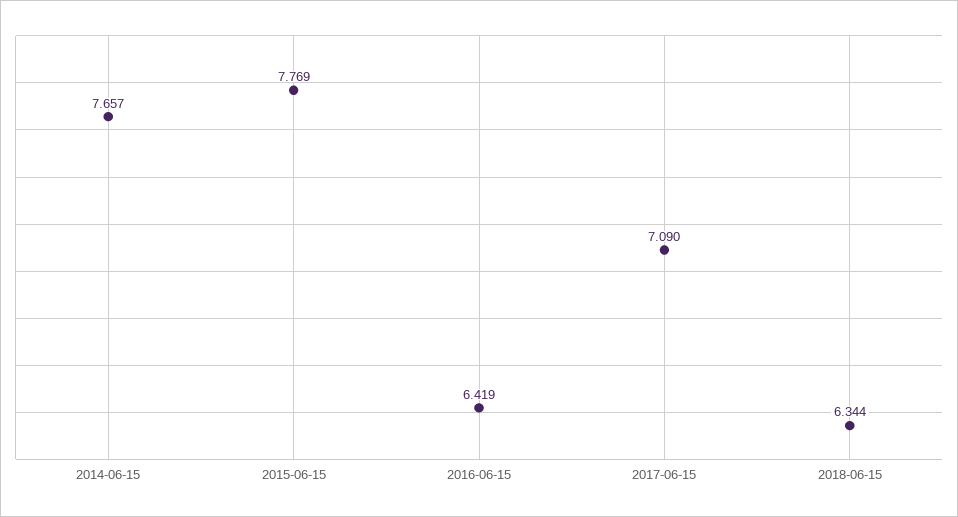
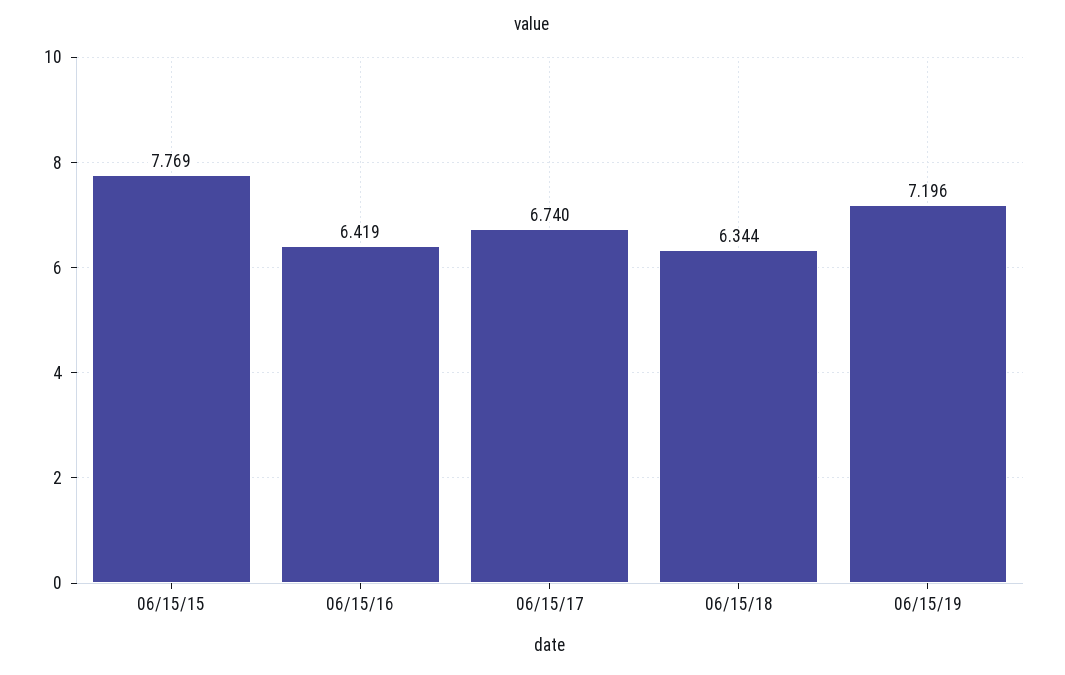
2014-06-15: 7.657 -> none
2017-06-15: 7.09 -> 6.74
06/15/19: none -> 7.196

